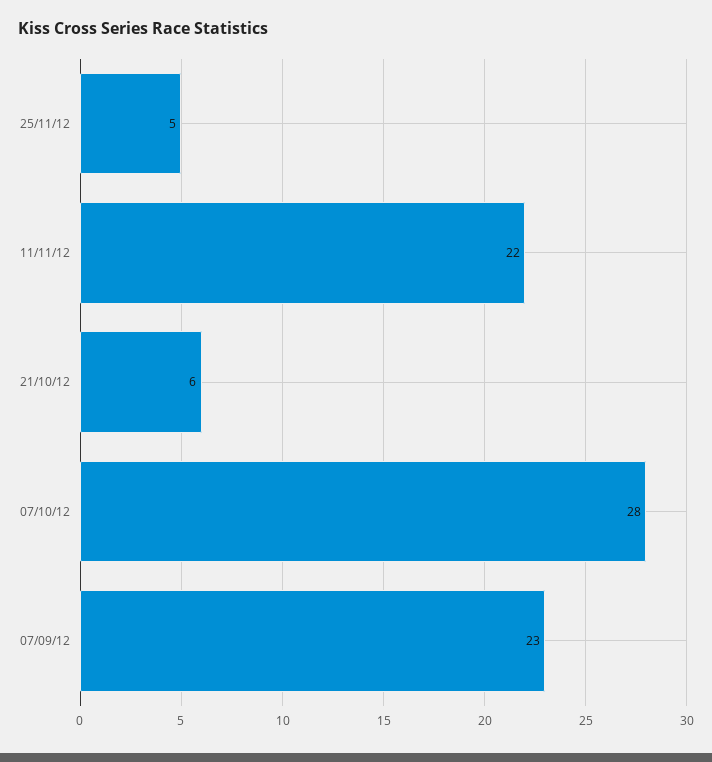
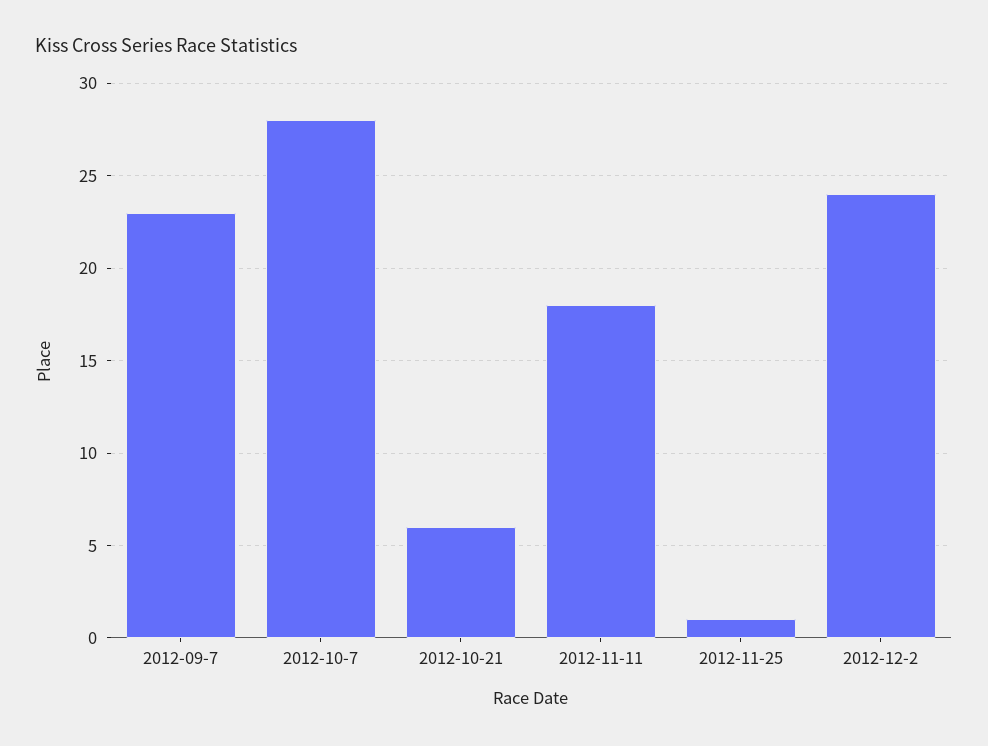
25/11/12: 5 -> 1
11/11/12: 22 -> 18
2012-12-2: none -> 24

